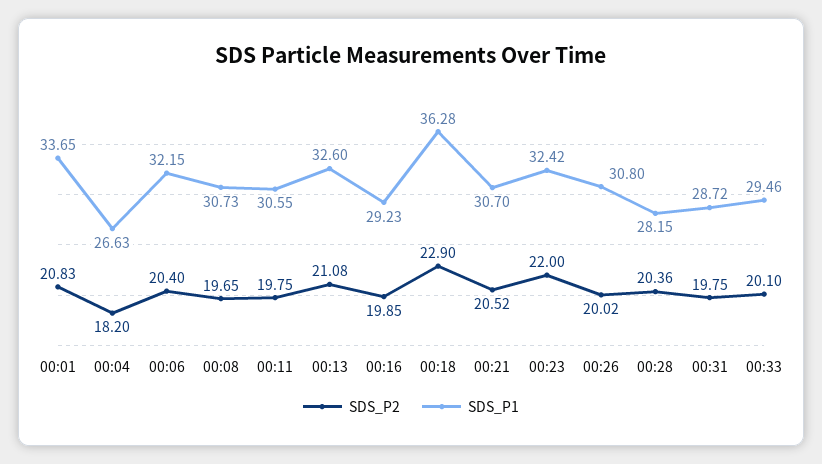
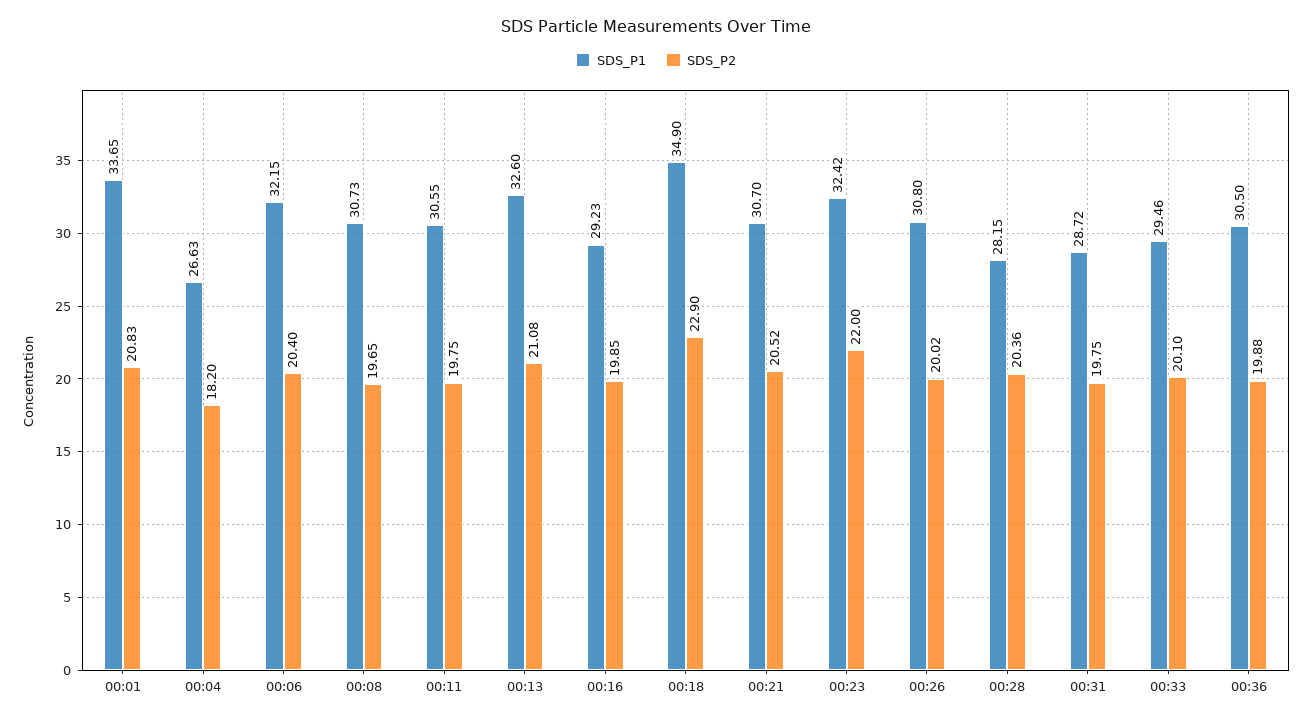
SDS_P1, 00:18: 36.28 -> 34.9
SDS_P1, 00:36: none -> 30.5
SDS_P2, 00:36: none -> 19.88

